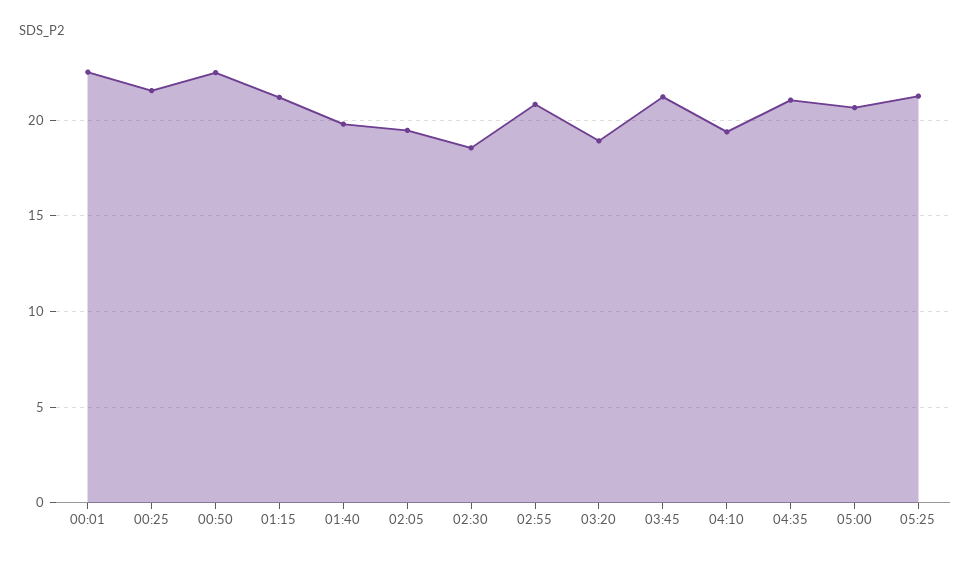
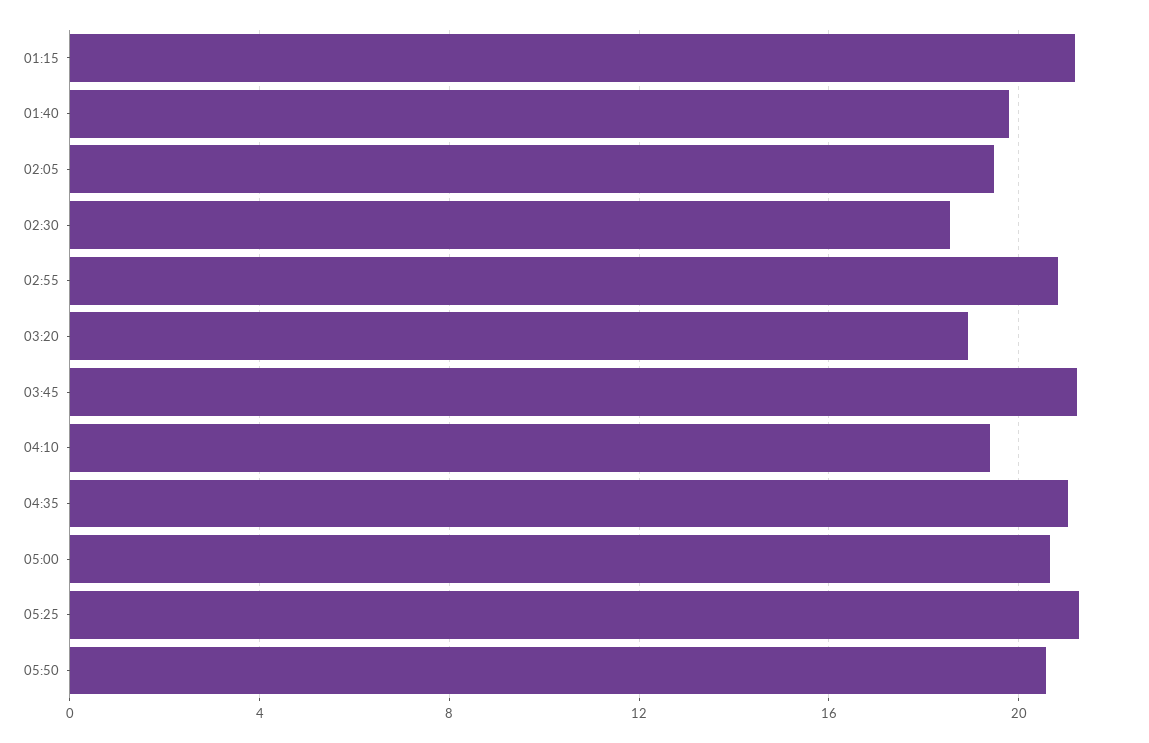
00:01: 22.5 -> none
00:25: 21.5 -> none
00:50: 22.5 -> none
05:50: none -> 20.5

